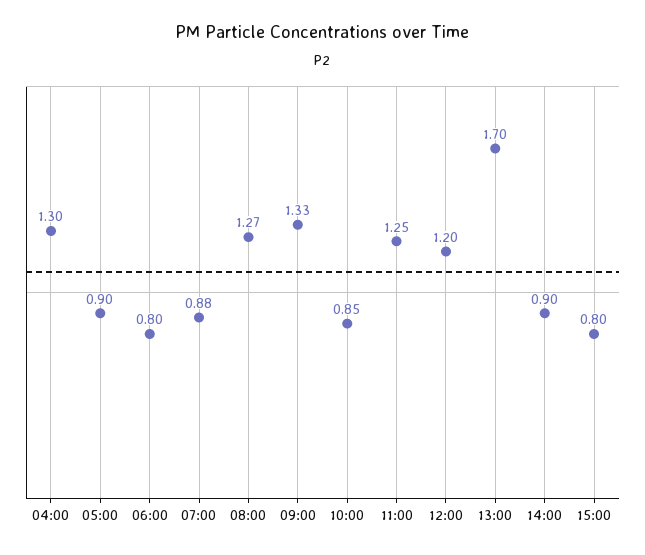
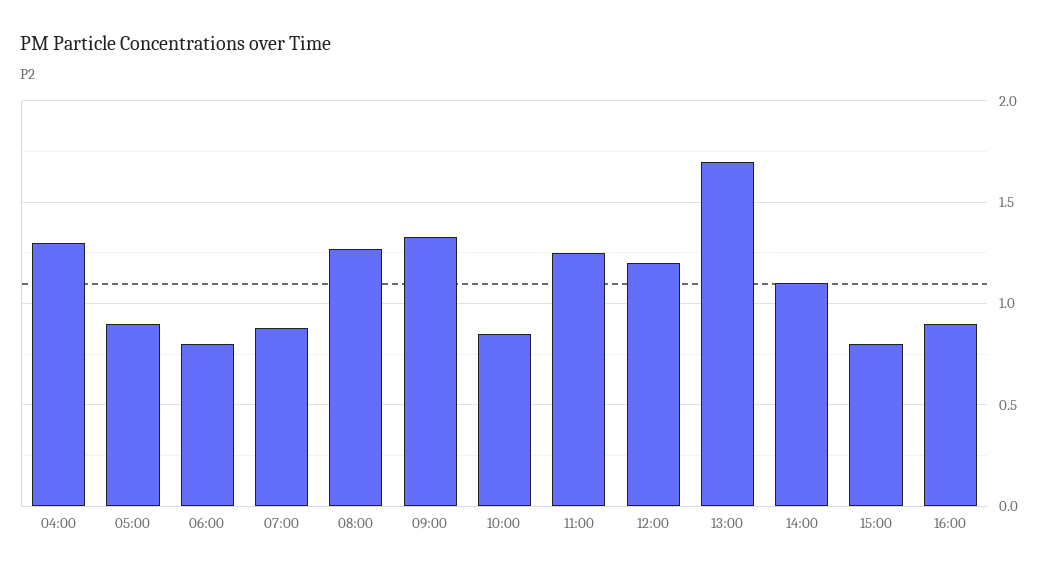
14:00: 0.9 -> 1.1
16:00: none -> 0.9

